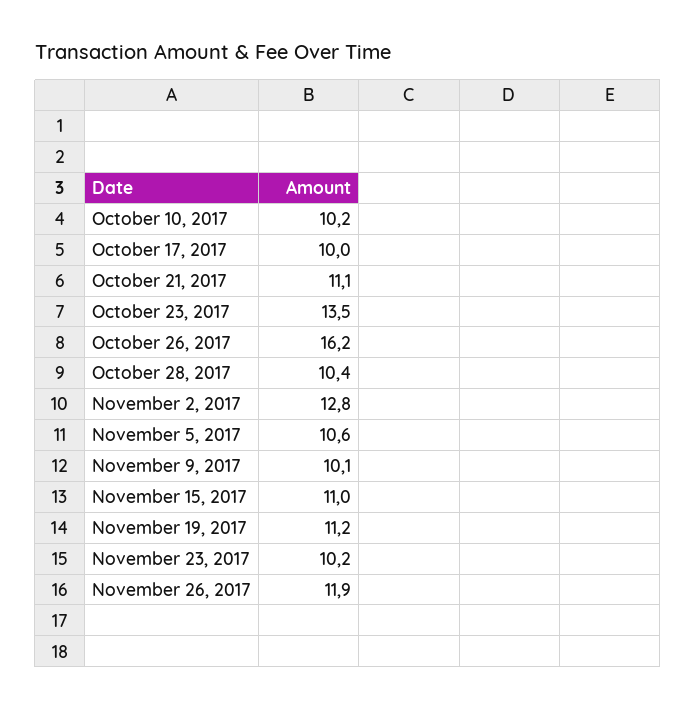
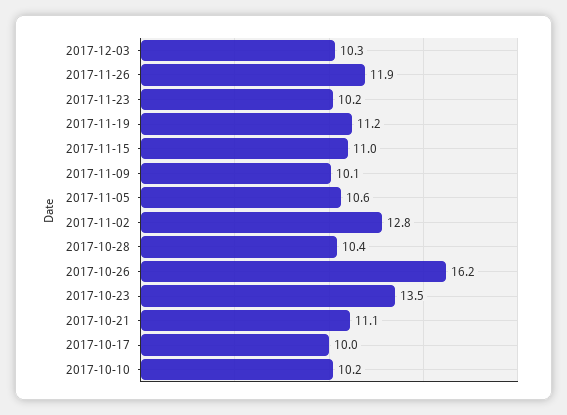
2017-12-03: none -> 10.3

